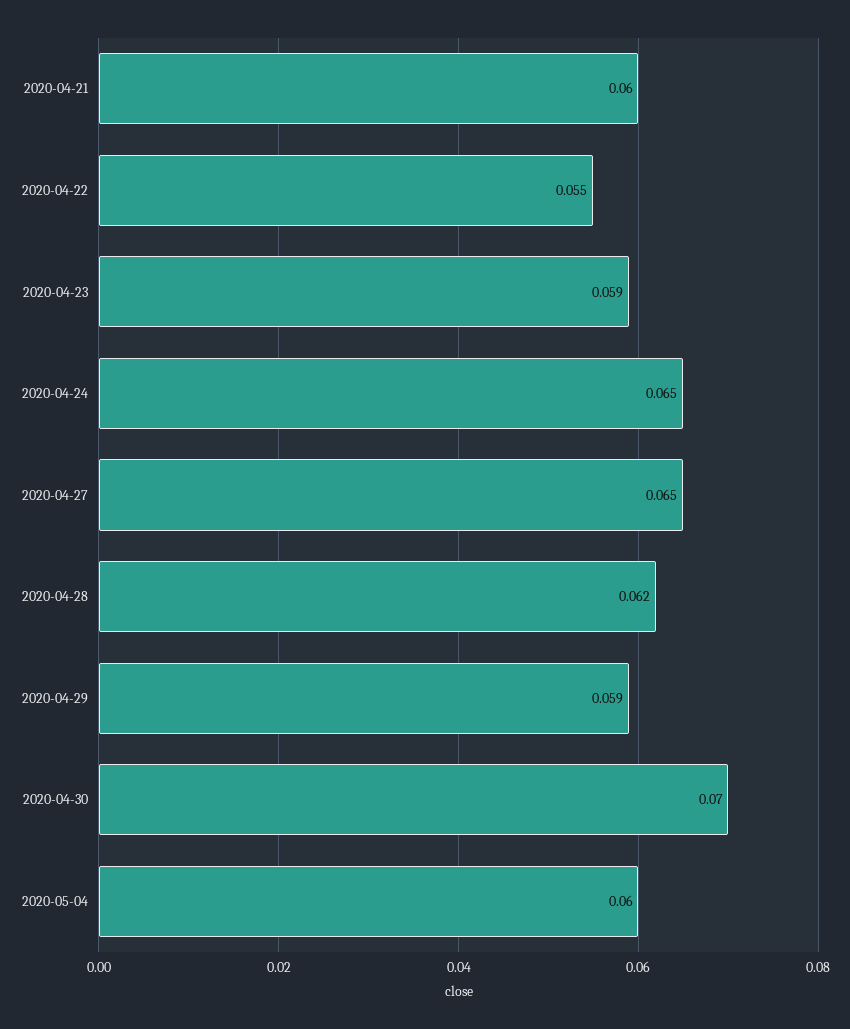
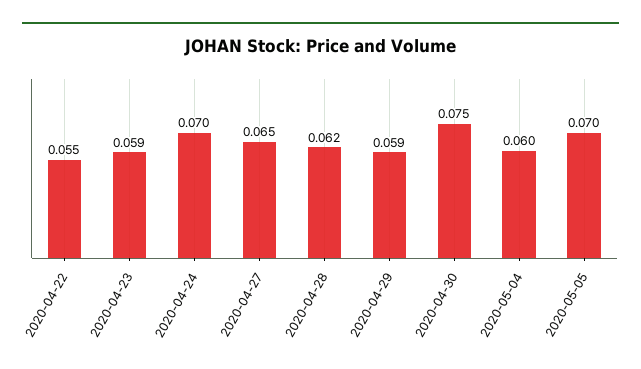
2020-04-21: 0.06 -> none
2020-04-24: 0.065 -> 0.07
2020-04-30: 0.07 -> 0.075
2020-05-05: none -> 0.07

